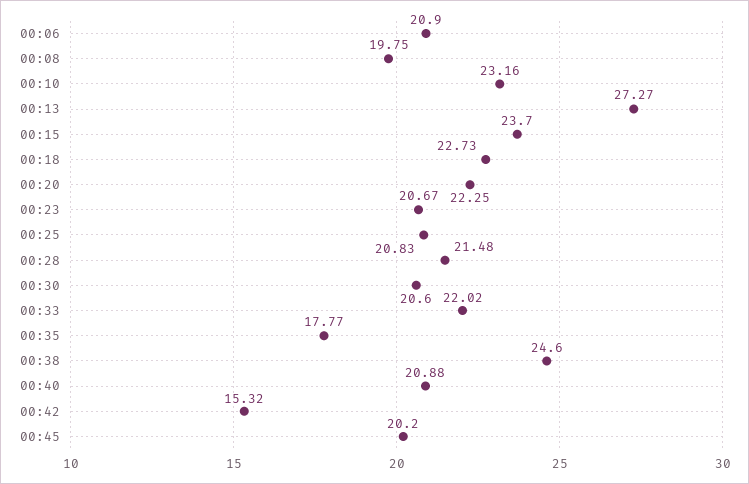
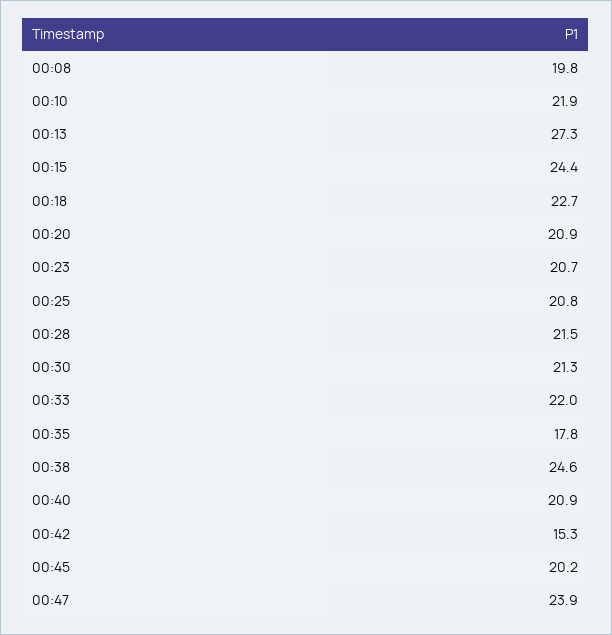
00:06: 20.9 -> none
00:10: 23.16 -> 21.9
00:15: 23.7 -> 24.4
00:20: 22.25 -> 20.9
00:30: 20.6 -> 21.3
00:47: none -> 23.9

